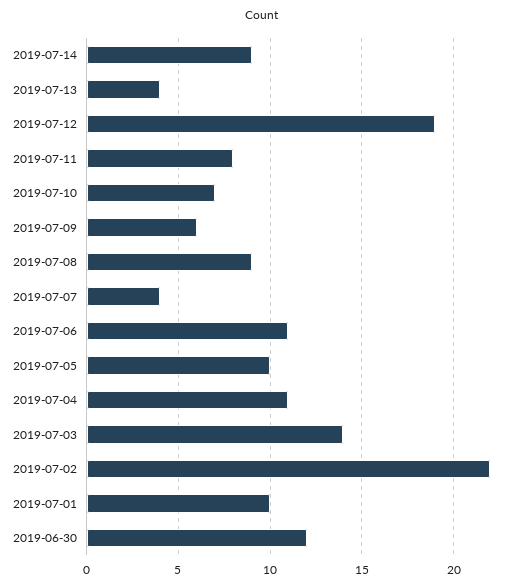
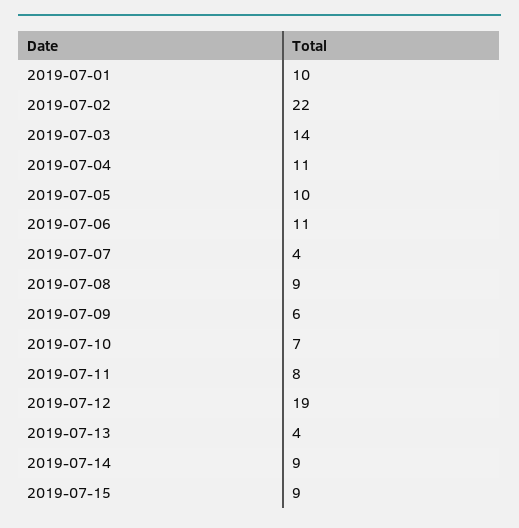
2019-06-30: 12 -> none
2019-07-15: none -> 9

